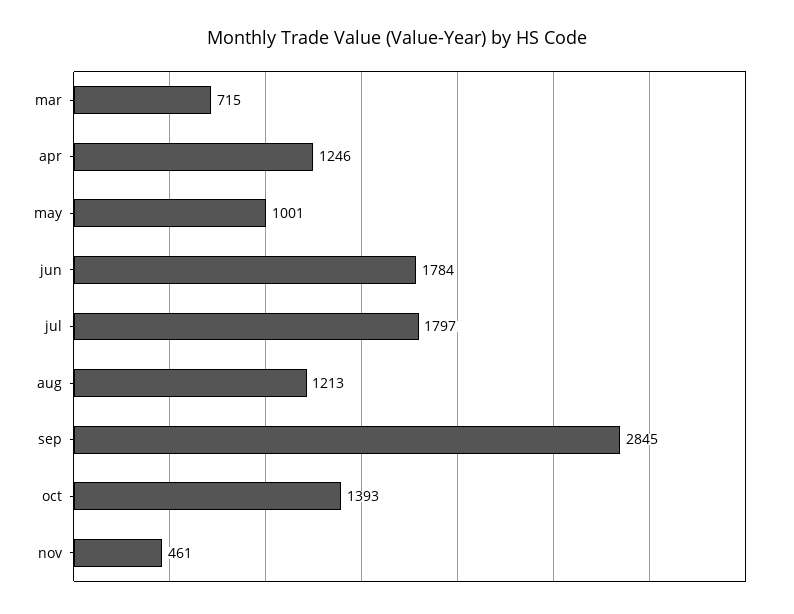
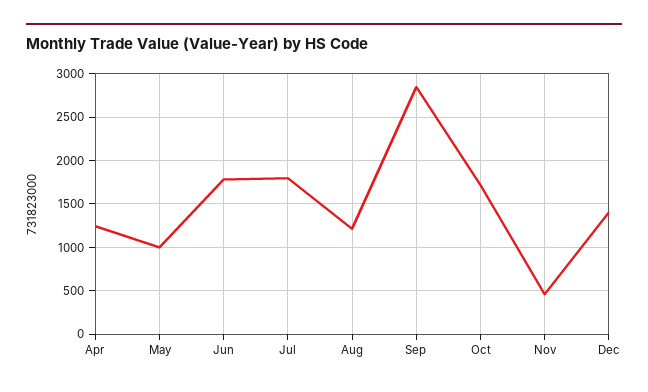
mar: 715 -> none
oct: 1393 -> 1700
Dec: none -> 1400

